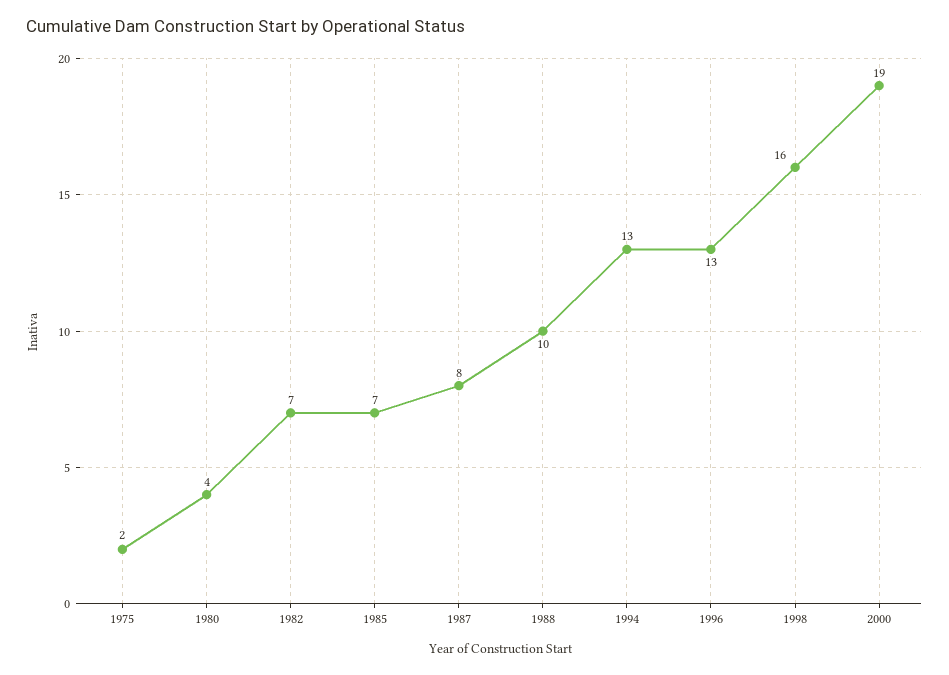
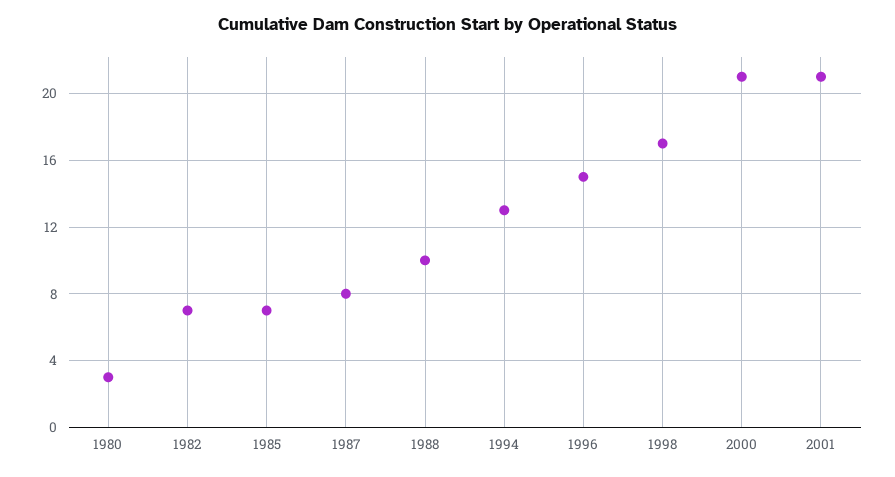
1975: 2 -> none
1980: 4 -> 3
1996: 13 -> 15
1998: 16 -> 17
2000: 19 -> 21
2001: none -> 21

